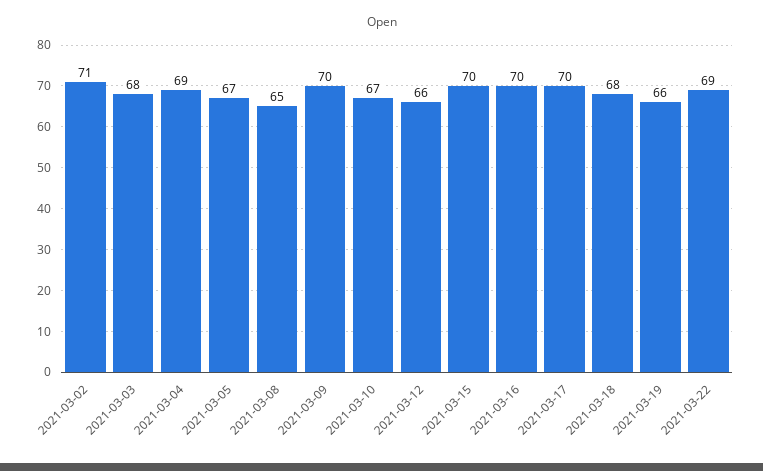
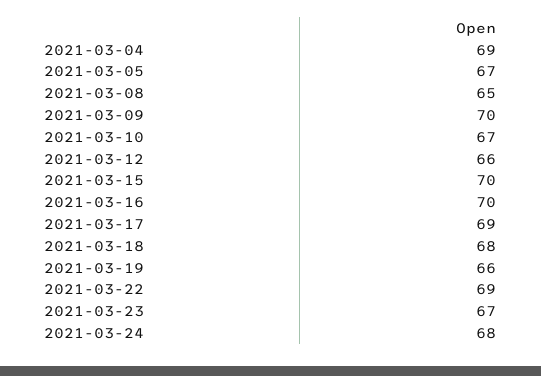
2021-03-02: 71 -> none
2021-03-03: 68 -> none
2021-03-17: 70 -> 69
2021-03-23: none -> 67
2021-03-24: none -> 68

